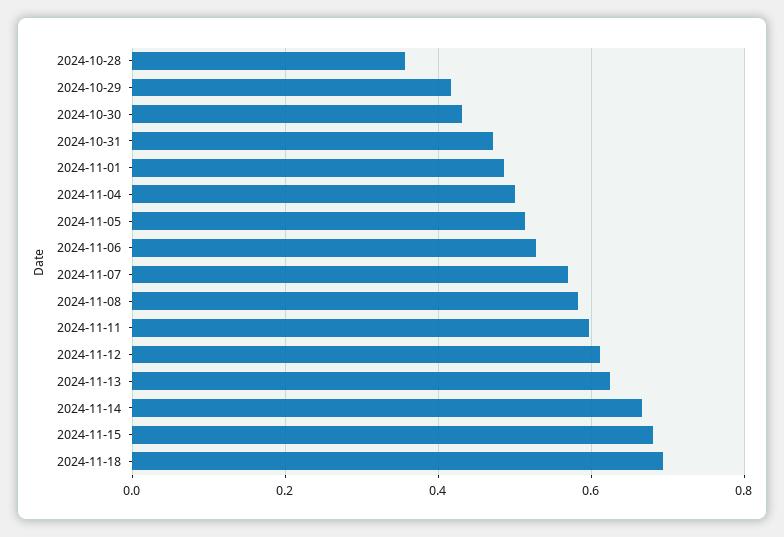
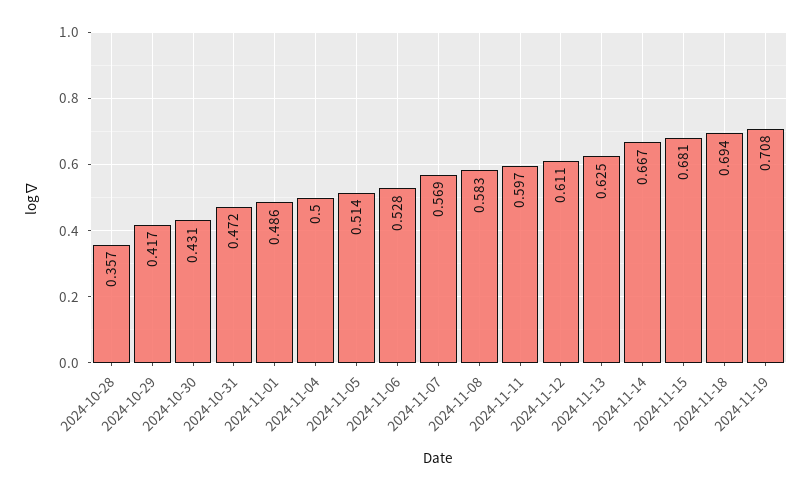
2024-11-19: none -> 0.708

